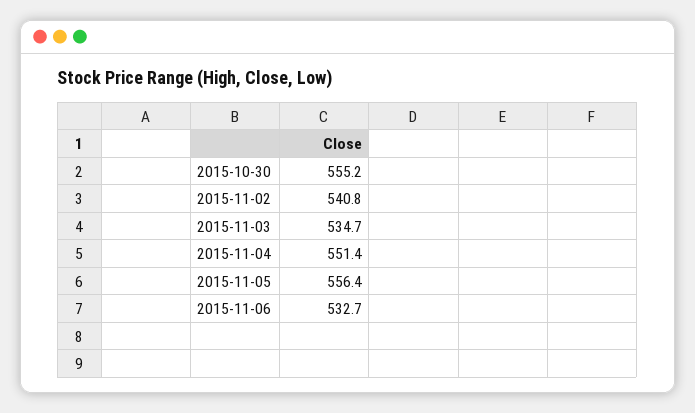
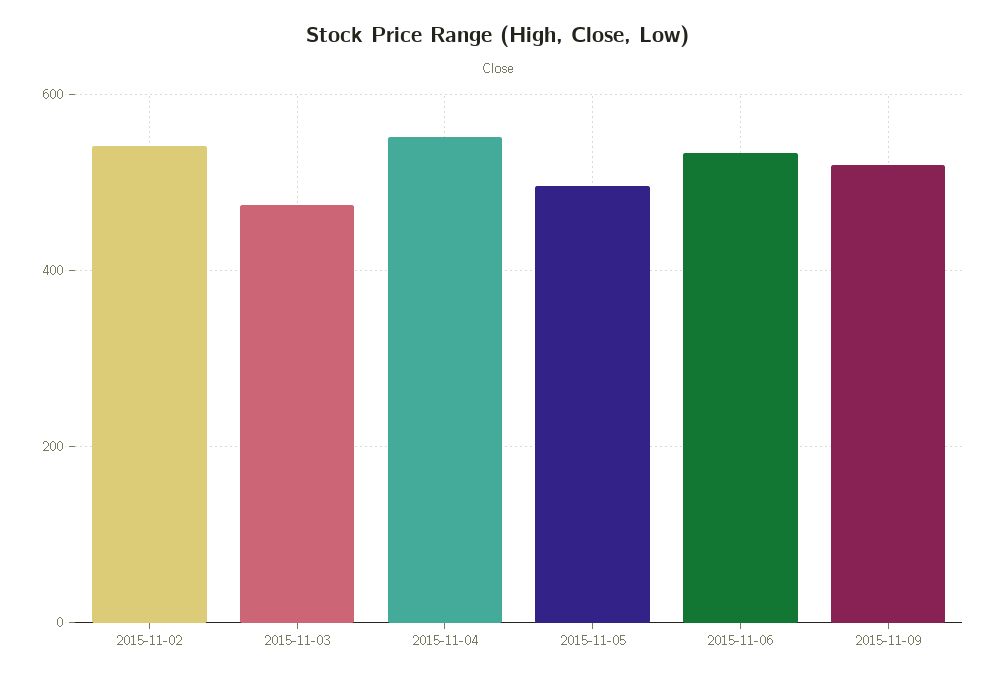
2015-10-30: 555.2 -> none
2015-11-03: 534.7 -> 480
2015-11-05: 556.4 -> 500
2015-11-09: none -> 520

